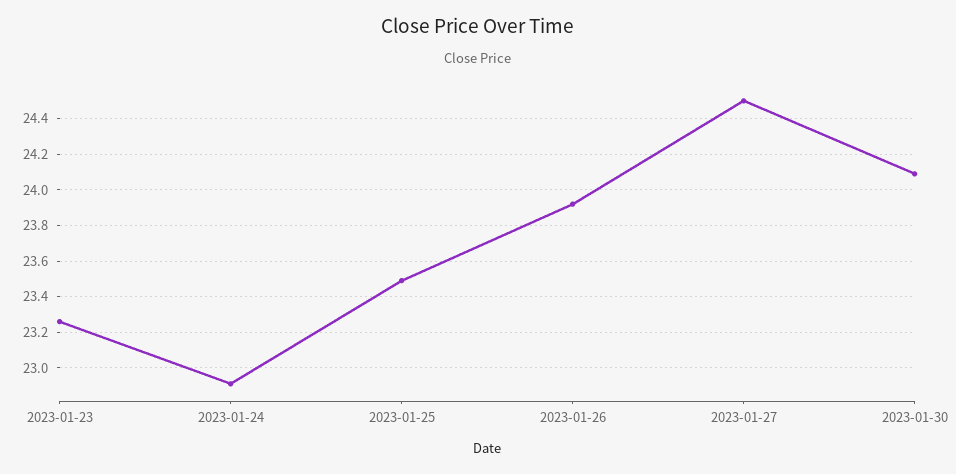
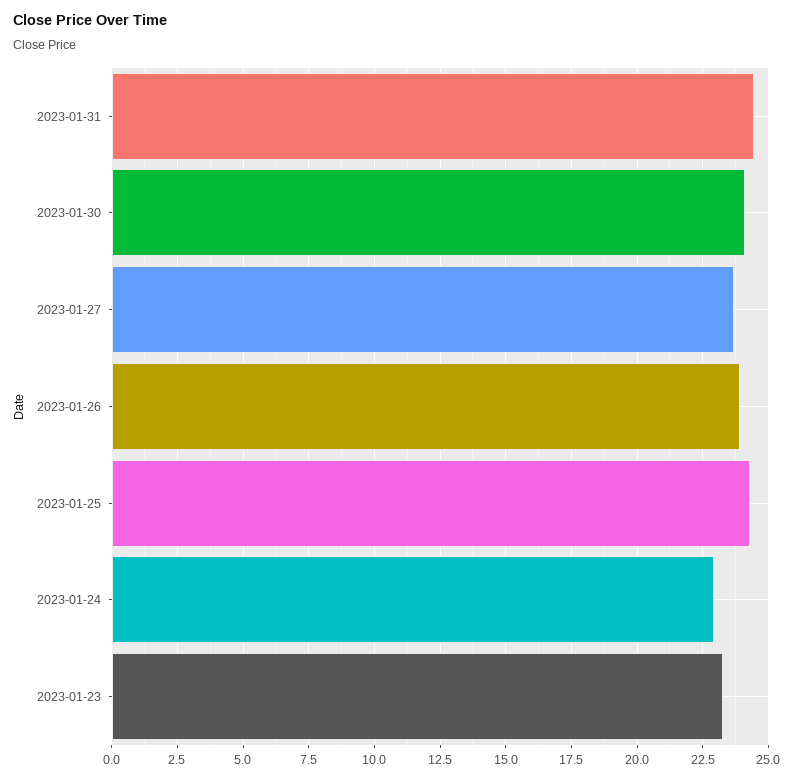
2023-01-25: 23.5 -> 24.25
2023-01-27: 24.5 -> 23.75
2023-01-31: none -> 24.5

